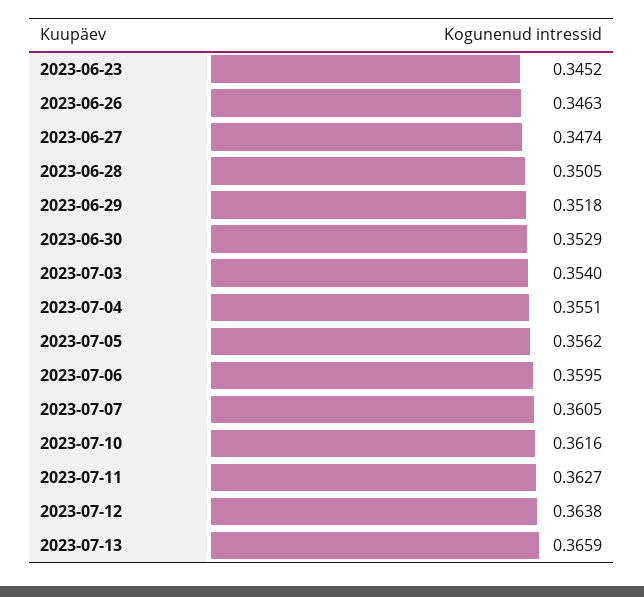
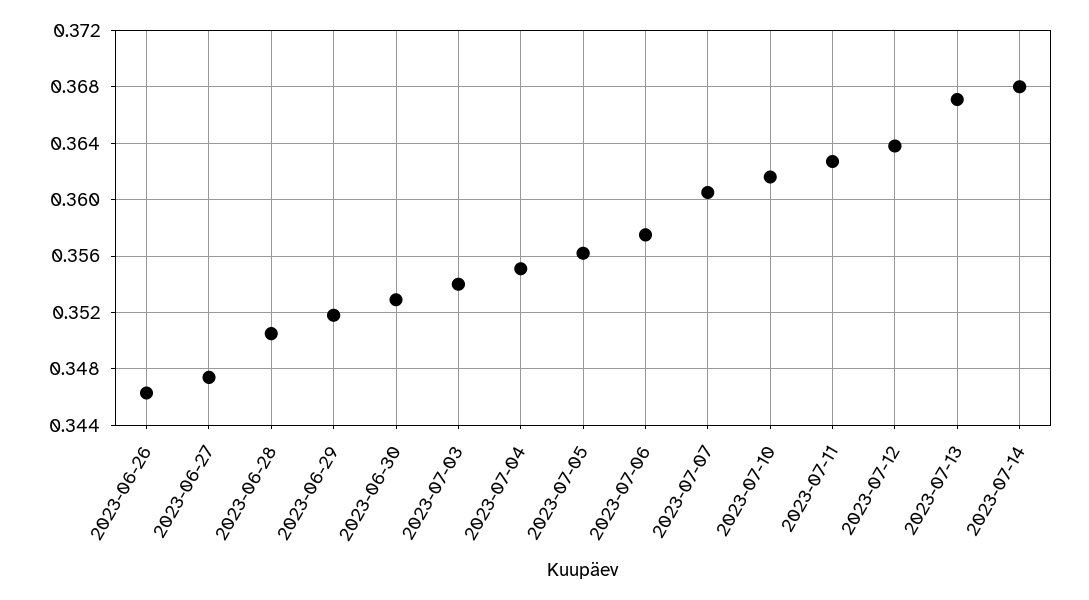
2023-06-23: 0.3452 -> none
2023-07-06: 0.3595 -> 0.3575
2023-07-13: 0.3659 -> 0.367
2023-07-14: none -> 0.368

